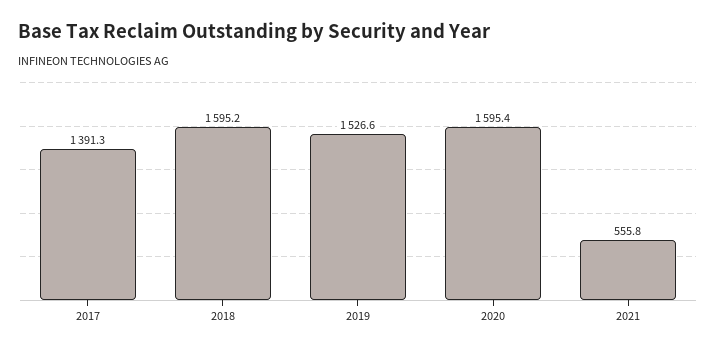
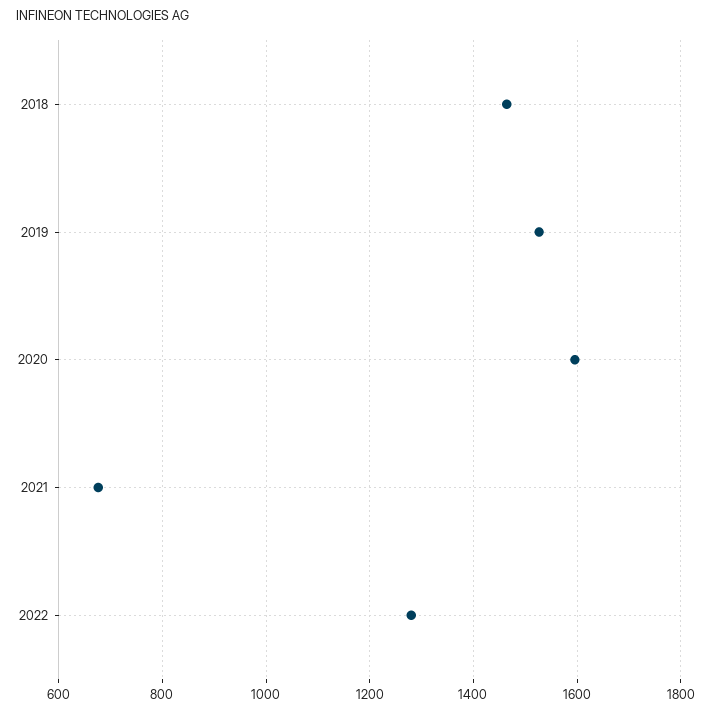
2017: 1391.3 -> none
2018: 1595.2 -> 1460
2021: 555.8 -> 680
2022: none -> 1280

